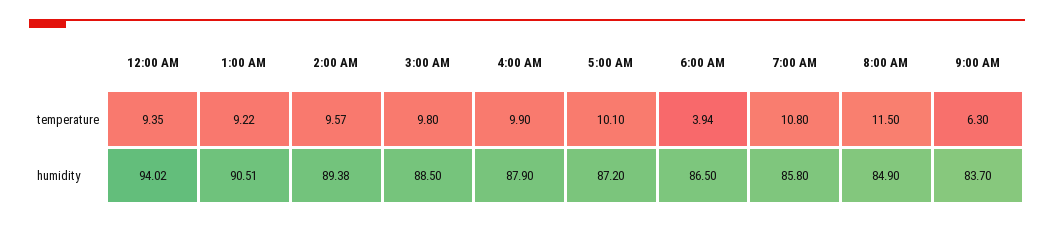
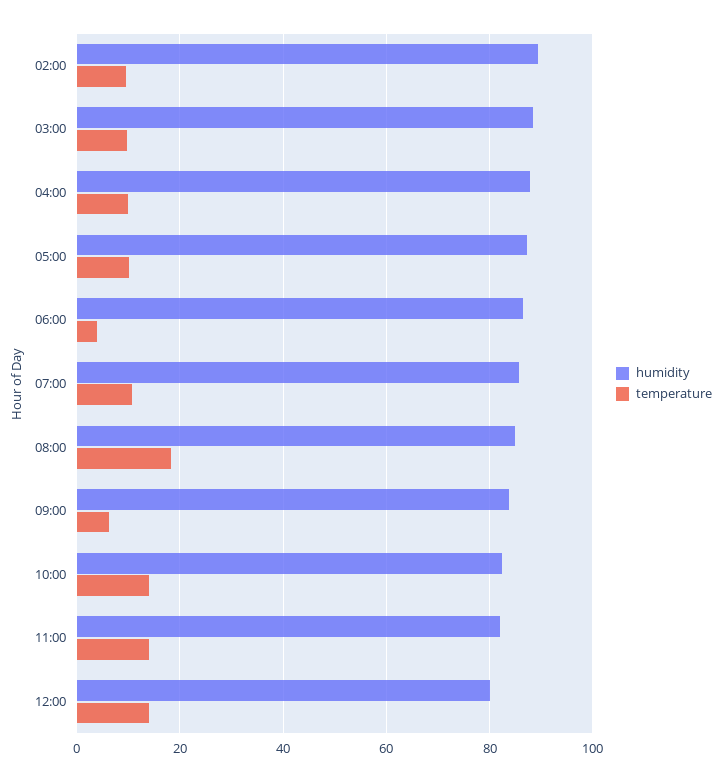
temperature, 12:00 AM: 9.35 -> none
temperature, 1:00 AM: 9.22 -> none
temperature, 8:00 AM: 11.5 -> 18
humidity, 12:00 AM: 94.02 -> none
humidity, 1:00 AM: 90.51 -> none
humidity, 10:00: none -> 82
temperature, 10:00: none -> 14
humidity, 11:00: none -> 82
temperature, 11:00: none -> 14
humidity, 12:00: none -> 80
temperature, 12:00: none -> 14

